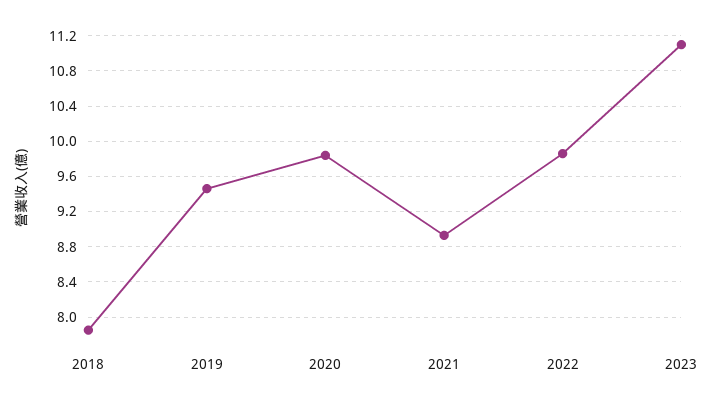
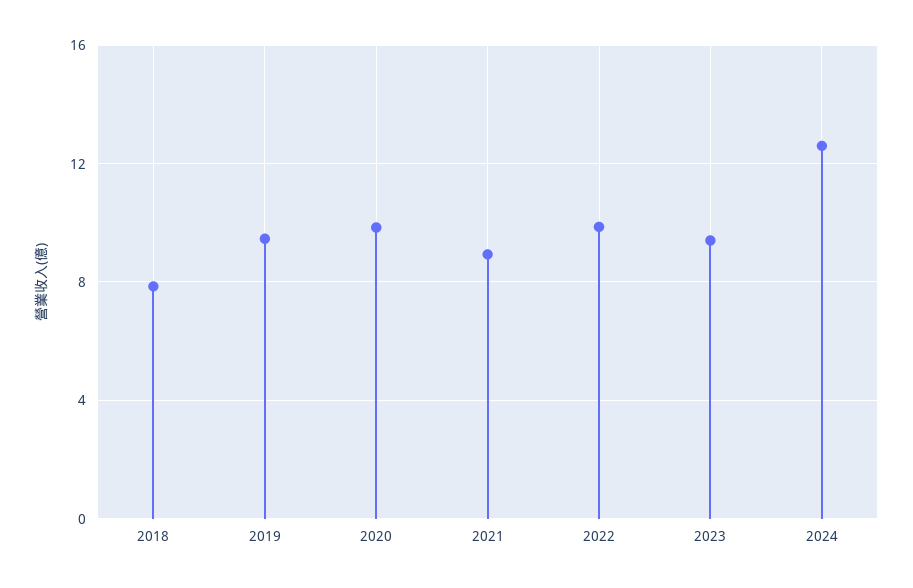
2023: 11.1 -> 9.5
2024: none -> 12.5

